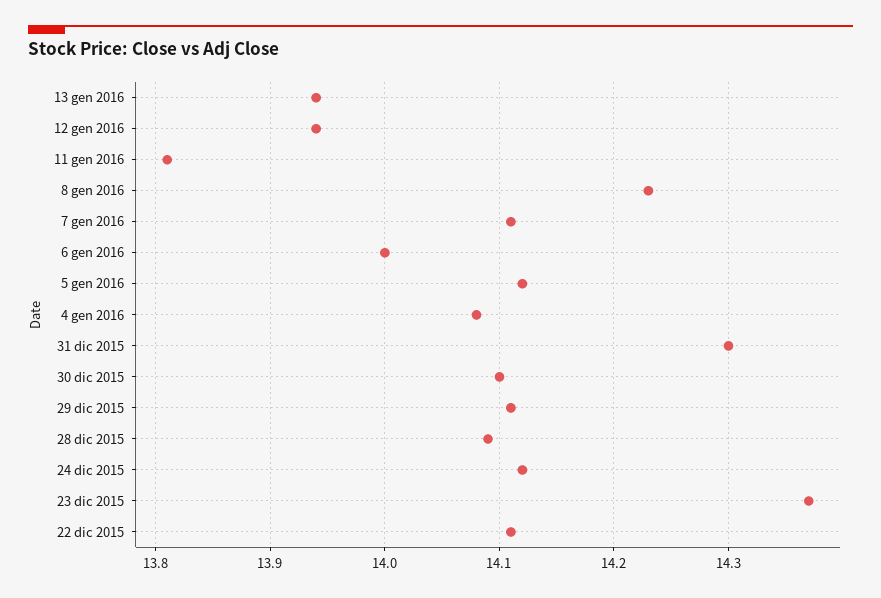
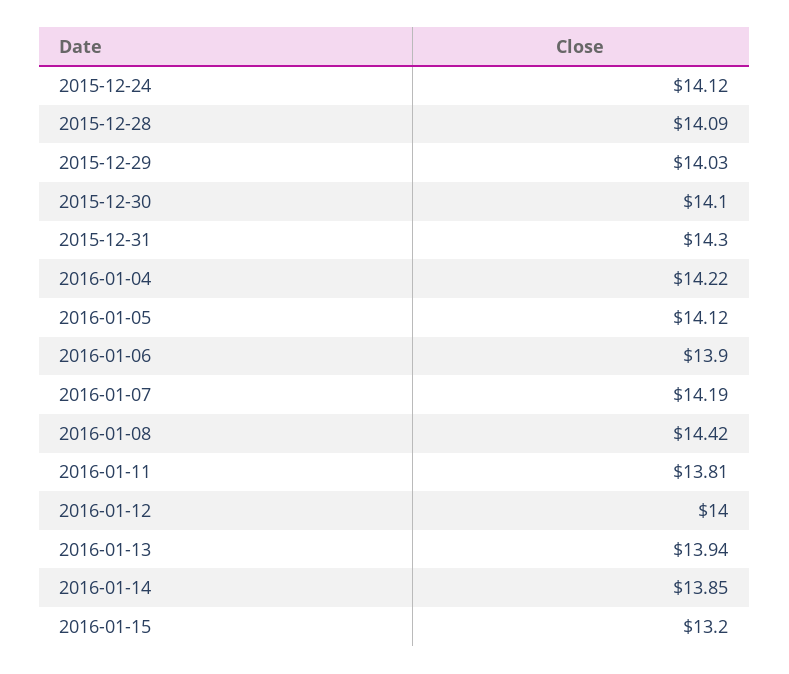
12 gen 2016: 13.94 -> 14
8 gen 2016: 14.23 -> 14.42
7 gen 2016: 14.11 -> 14.19
6 gen 2016: 14 -> 13.9
4 gen 2016: 14.08 -> 14.22
29 dic 2015: 14.11 -> 14.03
23 dic 2015: 14.37 -> none
22 dic 2015: 14.11 -> none
2016-01-14: none -> 13.85
2016-01-15: none -> 13.2

